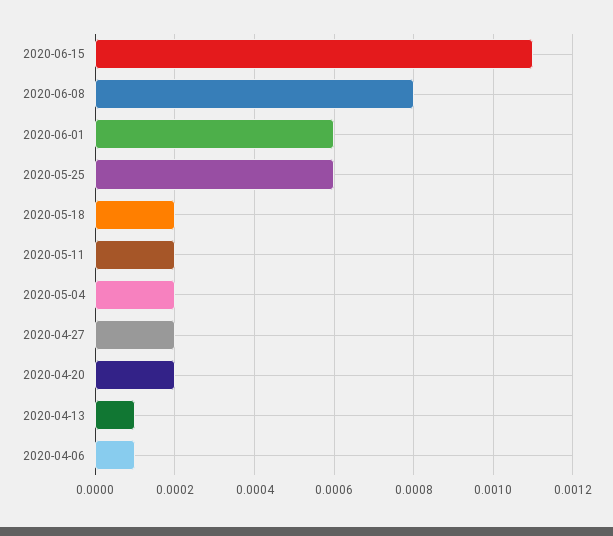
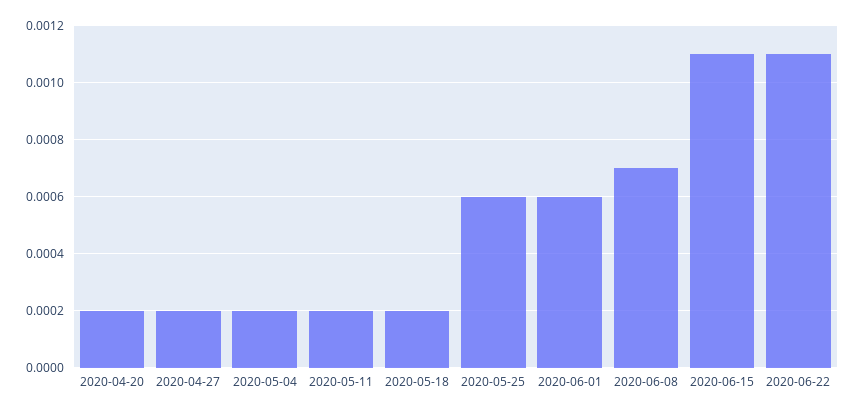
2020-06-08: 0.0008 -> 0.0007
2020-04-13: 0.0001 -> none
2020-04-06: 0.0001 -> none
2020-06-22: none -> 0.0011

